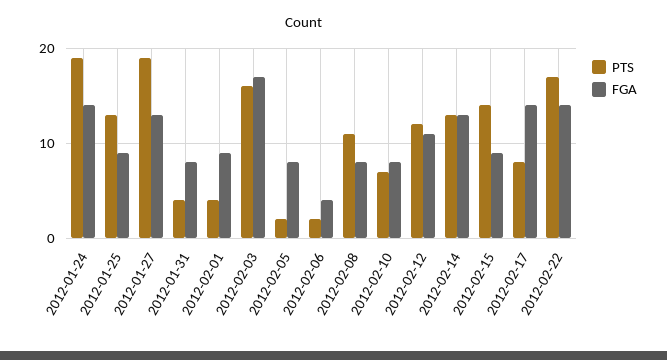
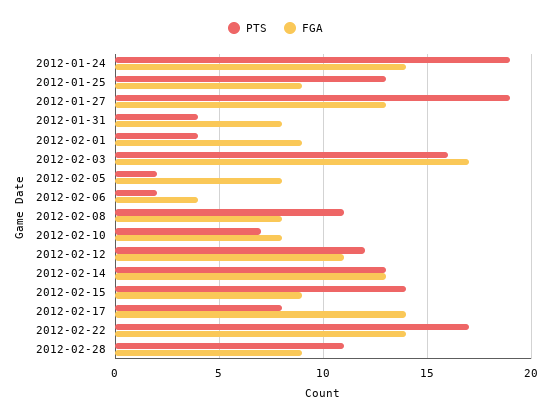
PTS, 2012-02-28: none -> 11
FGA, 2012-02-28: none -> 9

